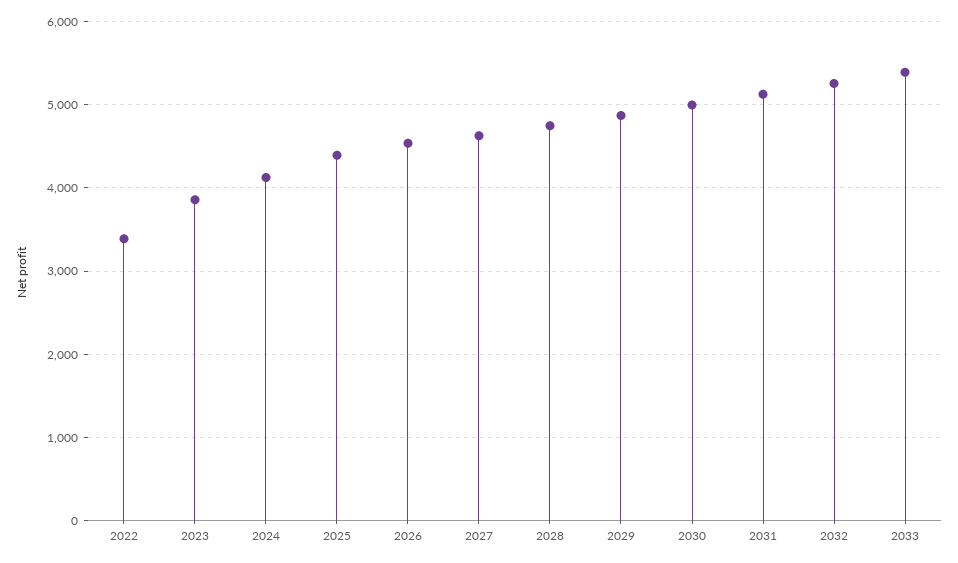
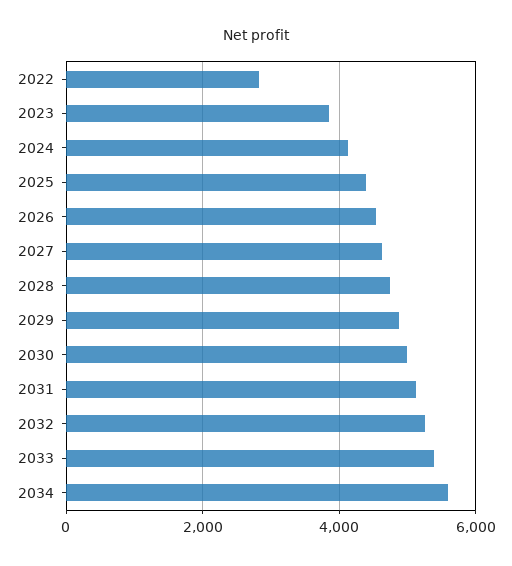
2022: 3400 -> 2800
2034: none -> 5600

